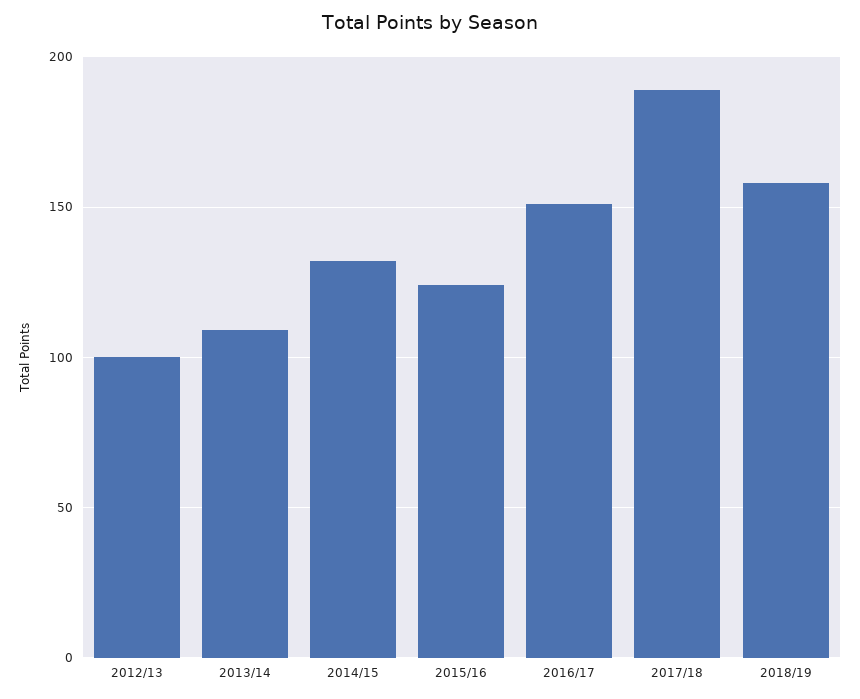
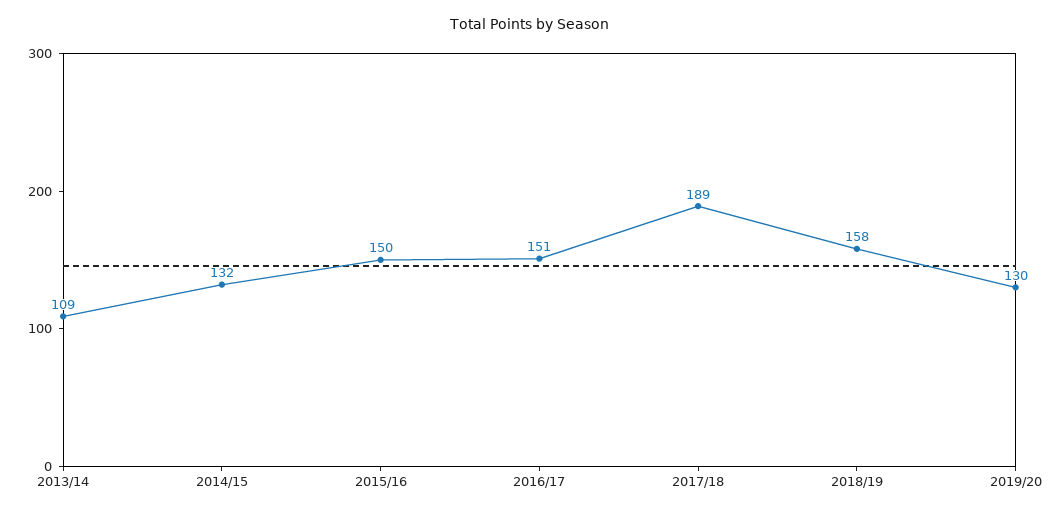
2012/13: 100 -> none
2015/16: 125 -> 150
2019/20: none -> 130

